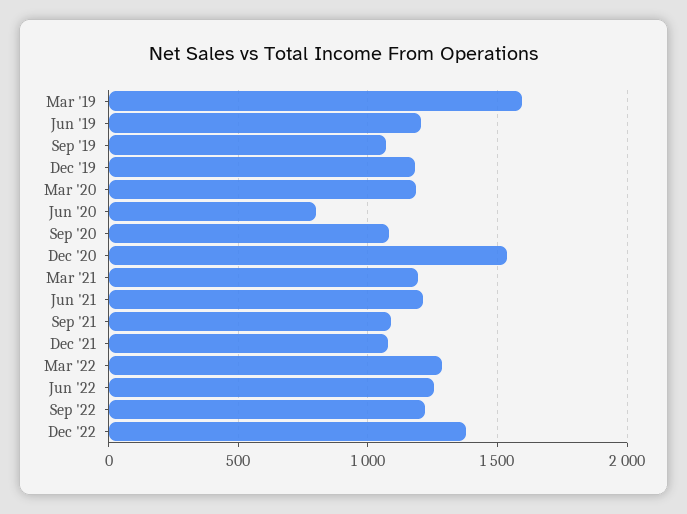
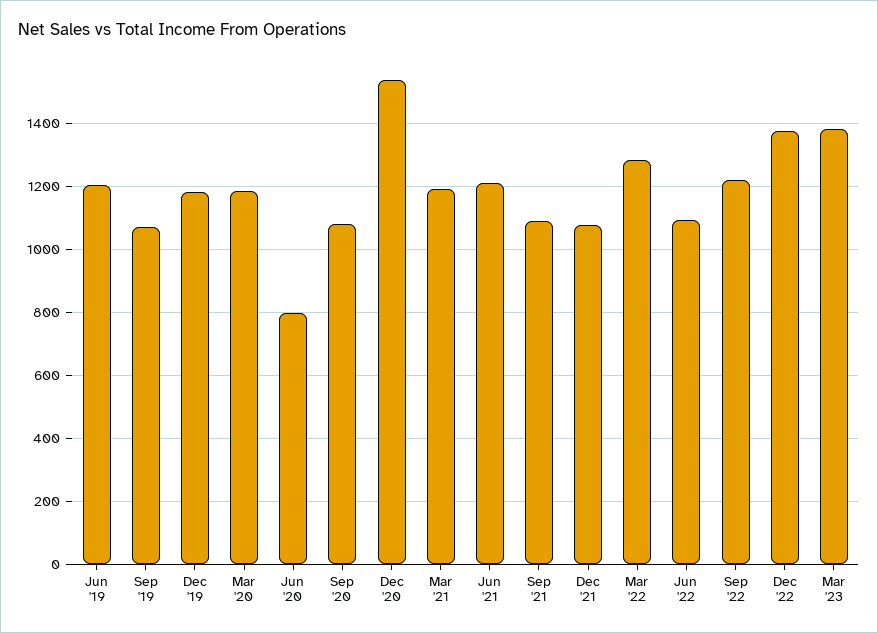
Mar '19: 1600 -> none
Jun '22: 1250 -> 1100
Mar '23: none -> 1380

